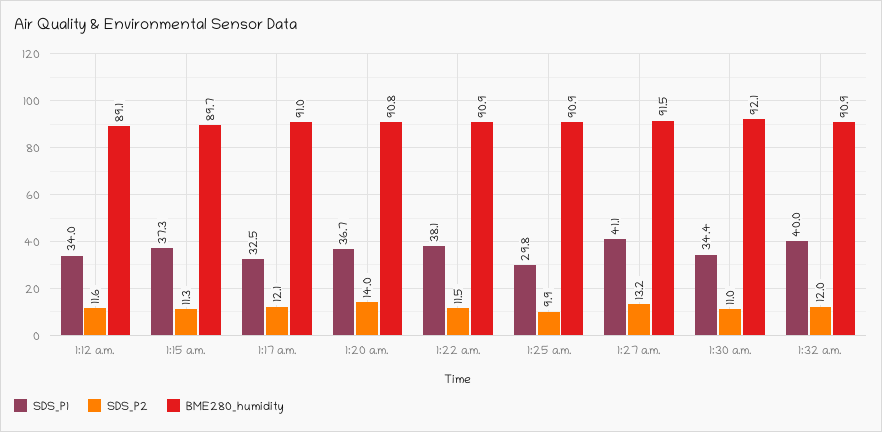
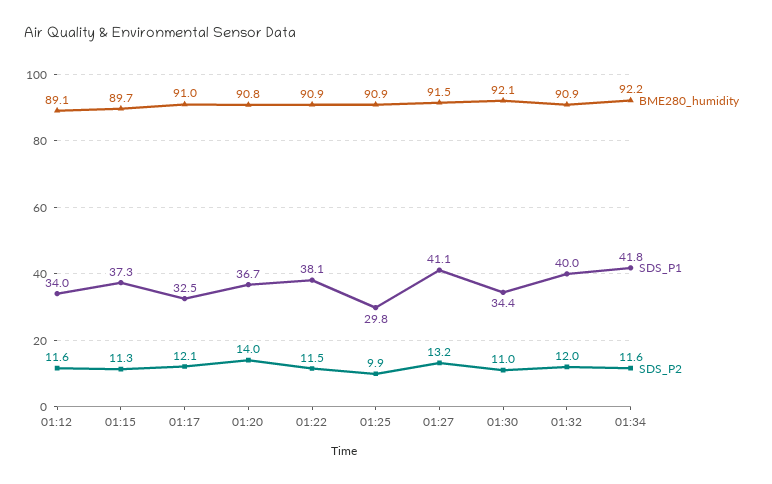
BME280_humidity, 01:34: none -> 92.2
SDS_P1, 01:34: none -> 41.8
SDS_P2, 01:34: none -> 11.6

